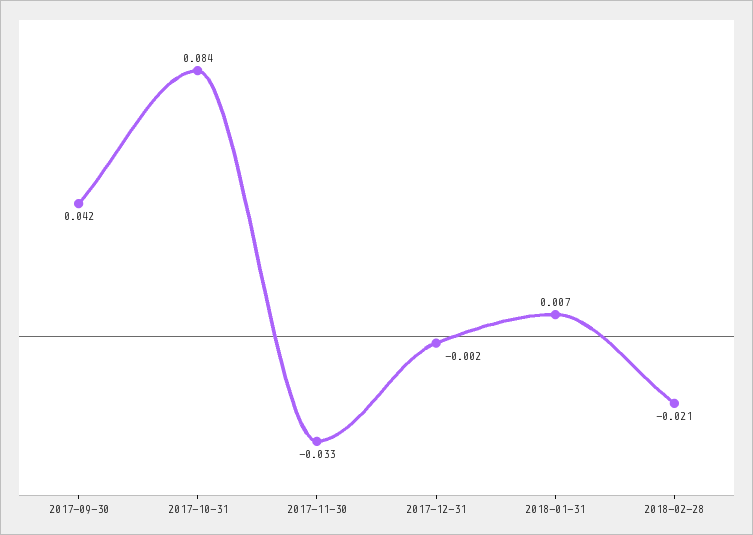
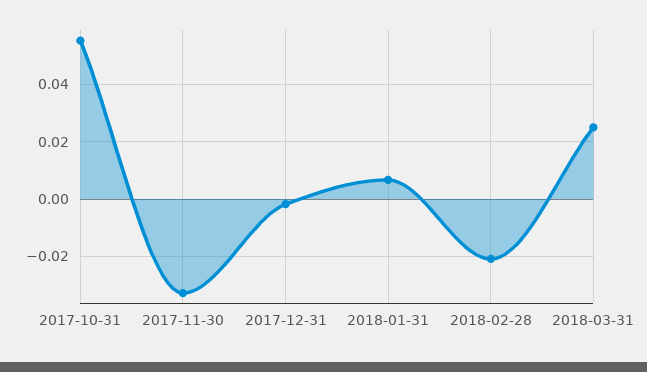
2017-09-30: 0.042 -> none
2017-10-31: 0.084 -> 0.055
2018-03-31: none -> 0.025

